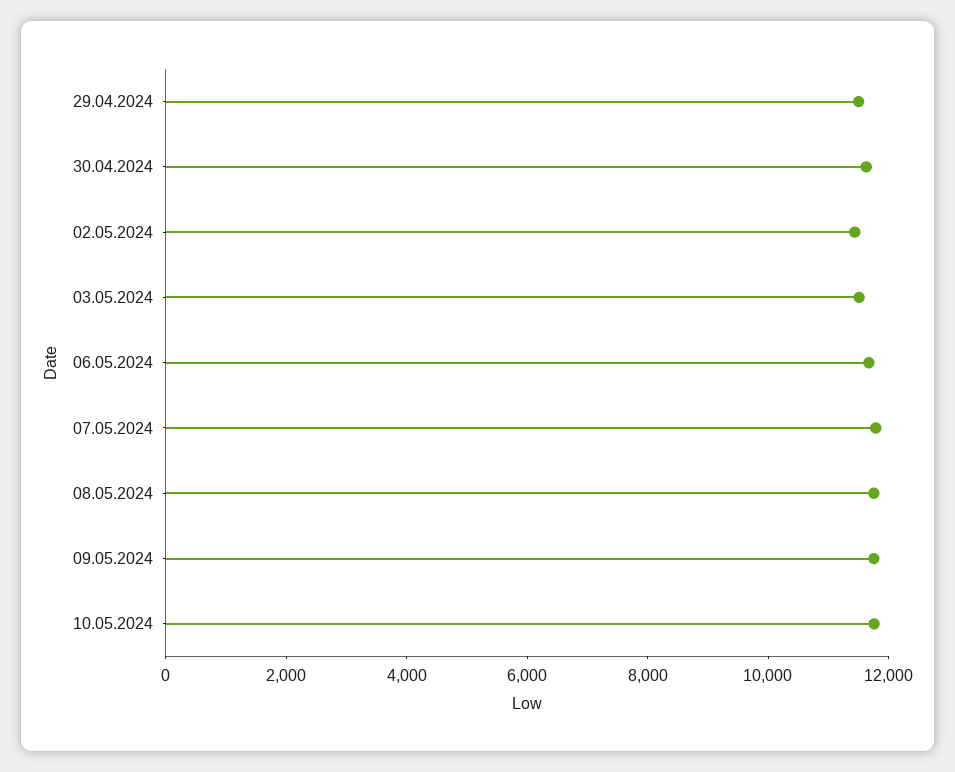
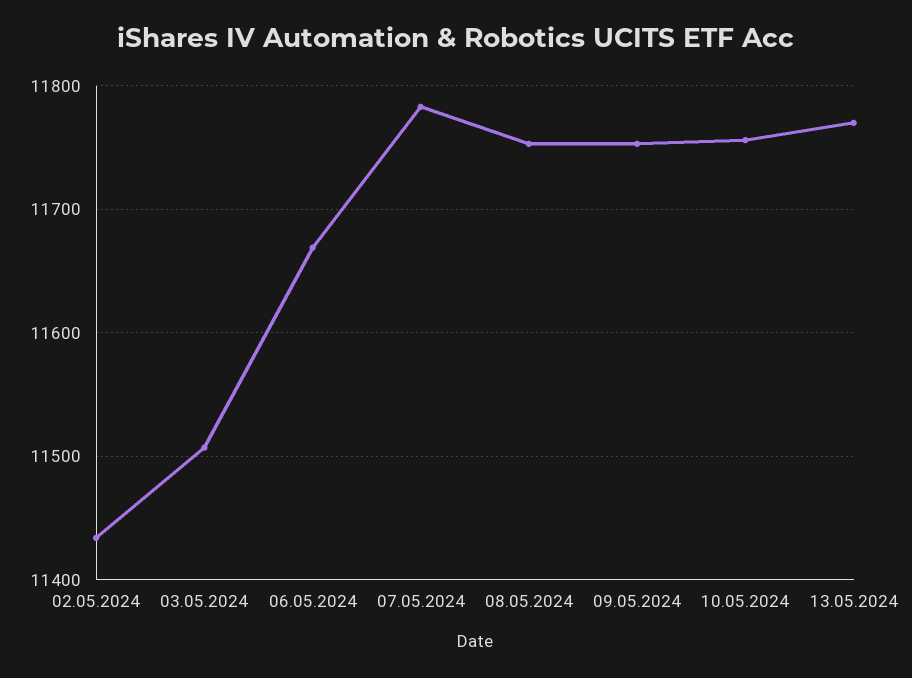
29.04.2024: 11500 -> none
30.04.2024: 11500 -> none
13.05.2024: none -> 11770

